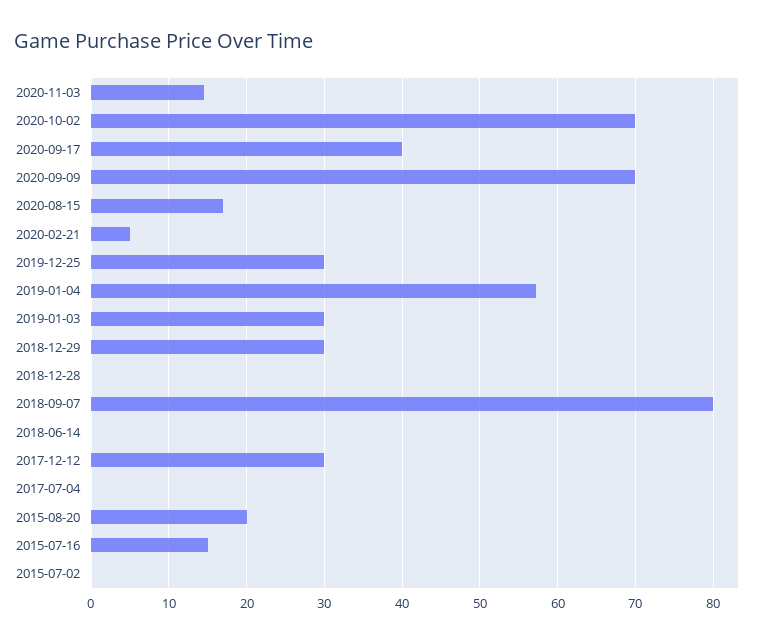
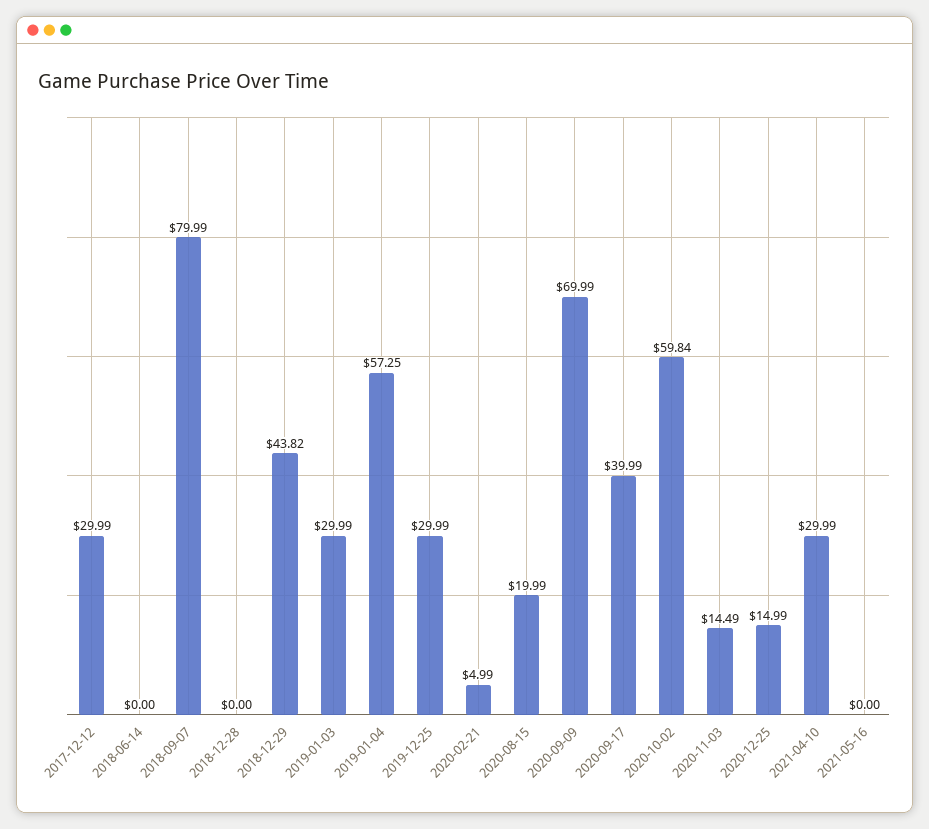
2020-10-02: 70 -> 59.84
2020-08-15: 17 -> 19.99
2018-12-29: 30 -> 43.82
2017-07-04: 0 -> none
2015-08-20: 20 -> none
2015-07-16: 15 -> none
2015-07-02: 0 -> none
2020-12-25: none -> 14.99
2021-04-10: none -> 29.99
2021-05-16: none -> 0

